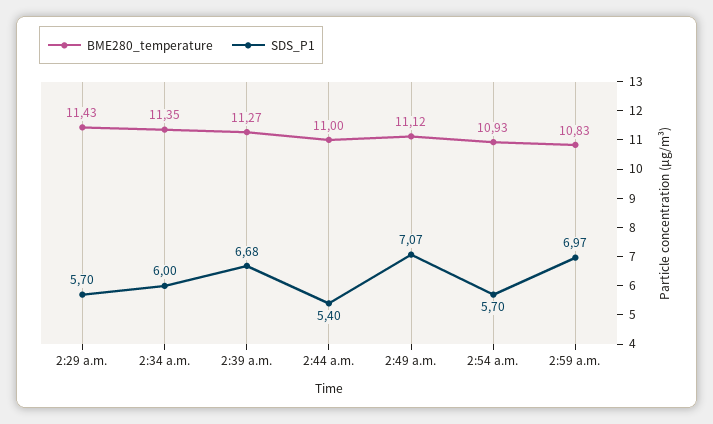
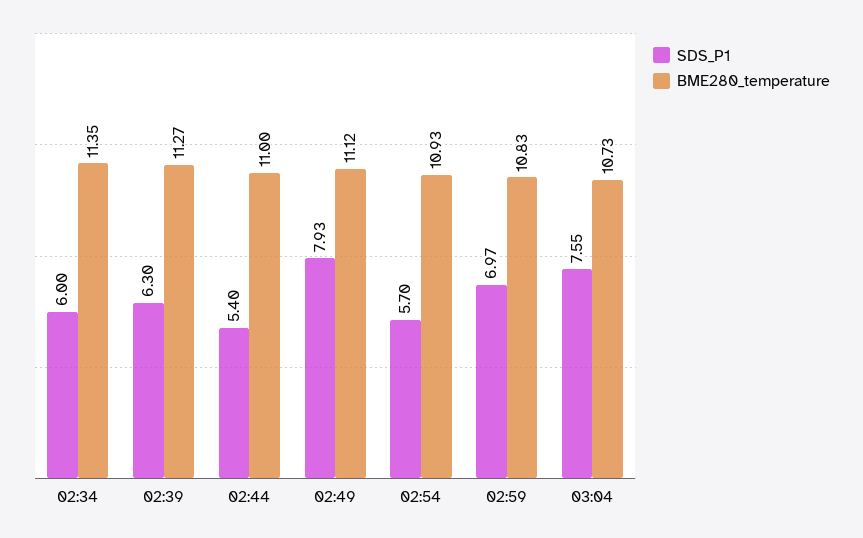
BME280_temperature, 2:29 a.m.: 11.43 -> none
SDS_P1, 2:29 a.m.: 5.7 -> none
SDS_P1, 2:39 a.m.: 6.68 -> 6.3
SDS_P1, 2:49 a.m.: 7.07 -> 7.93
SDS_P1, 03:04: none -> 7.55
BME280_temperature, 03:04: none -> 10.73

